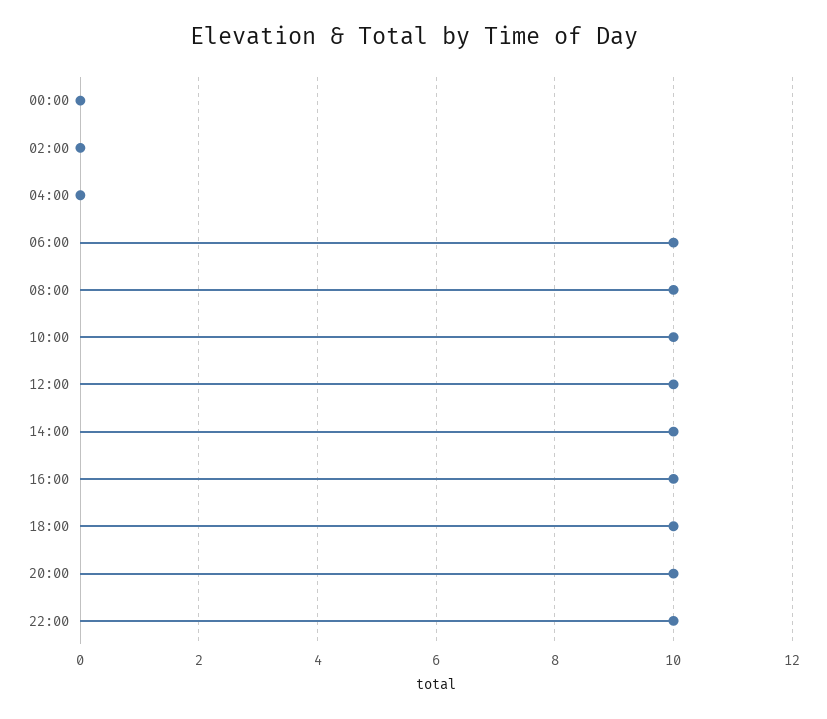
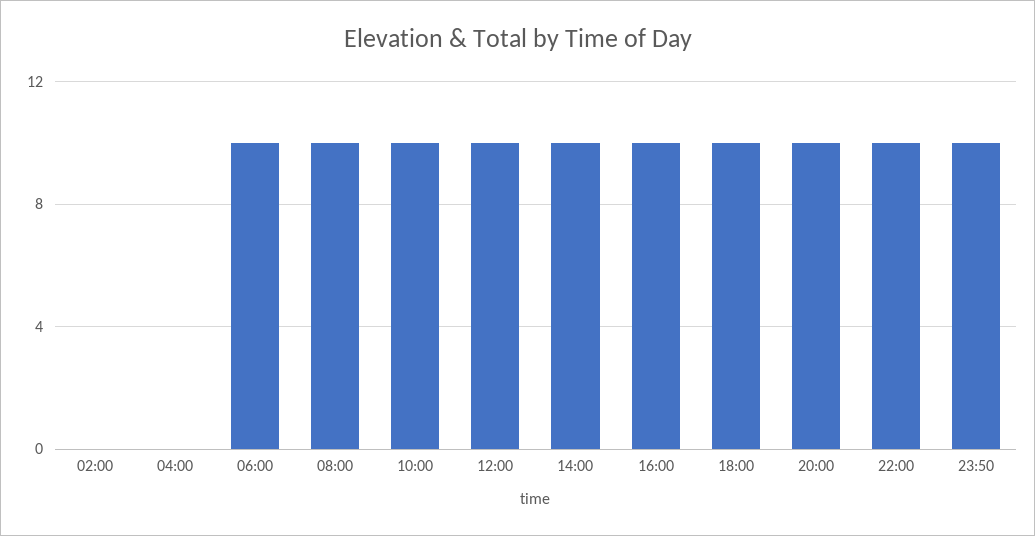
00:00: 0 -> none
23:50: none -> 10

